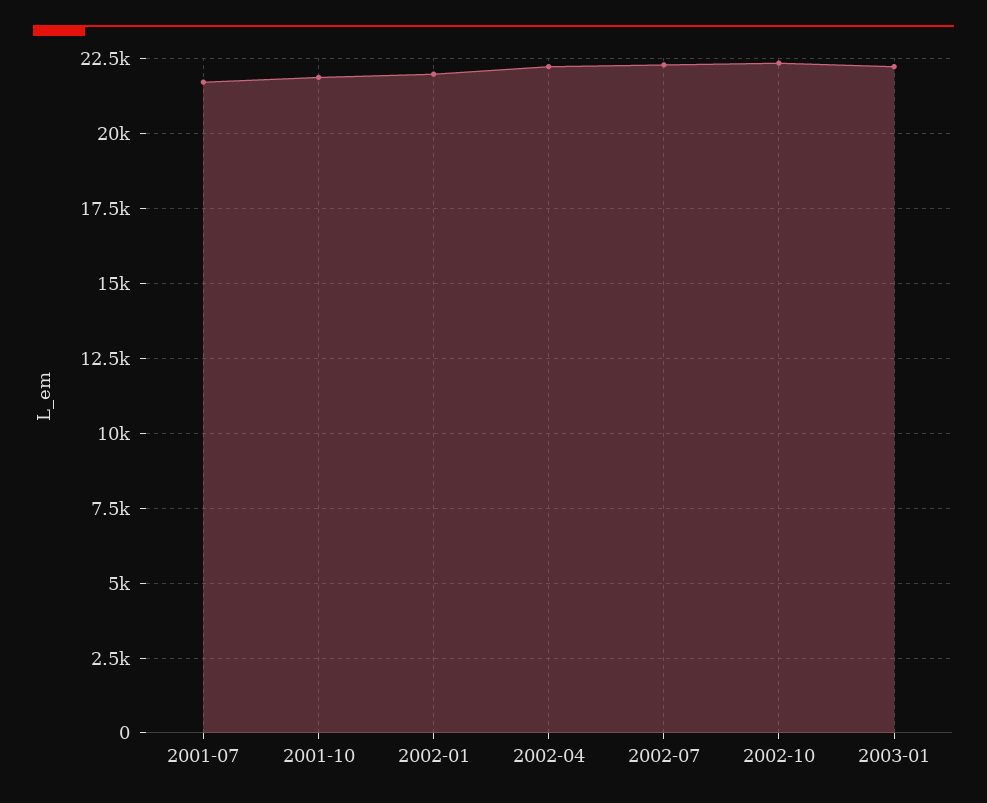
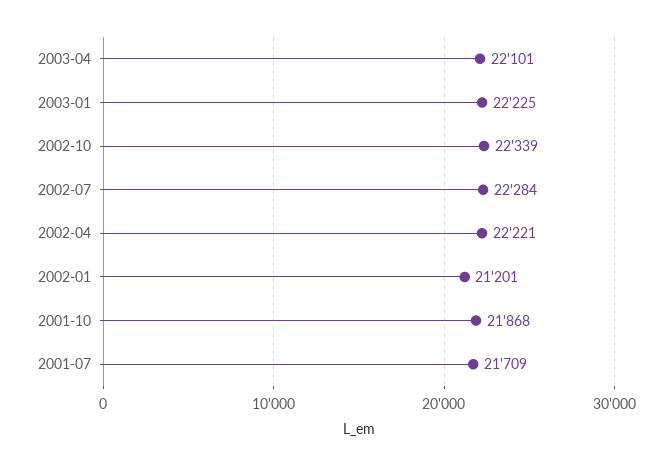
2002-01: 22000 -> 21201
2003-04: none -> 22101

